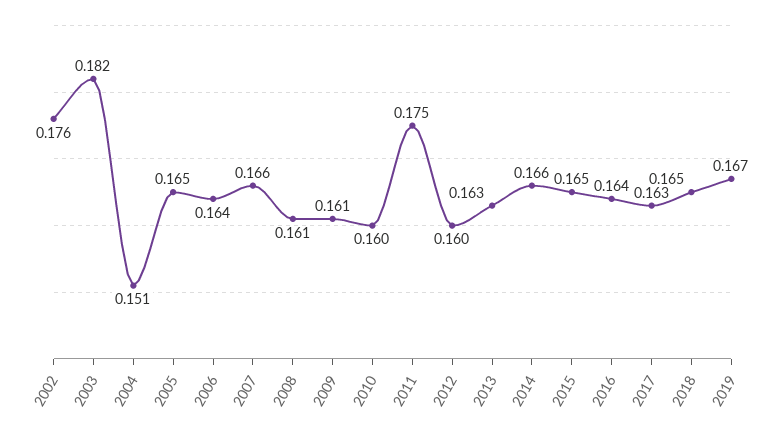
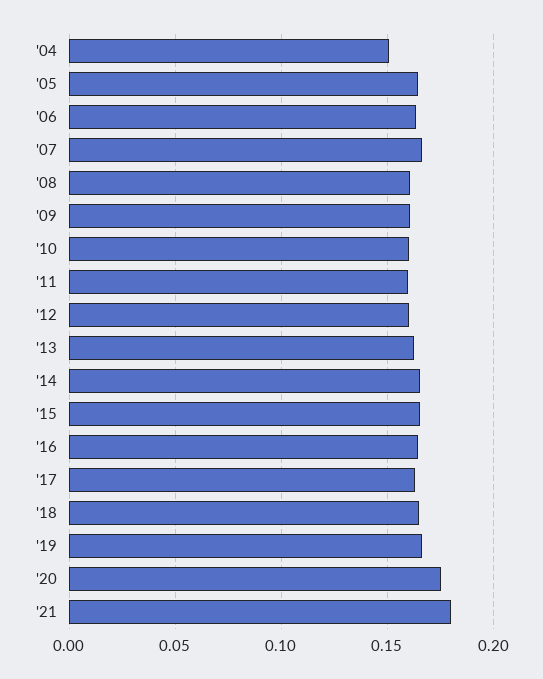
2002: 0.176 -> none
2003: 0.182 -> none
2011: 0.175 -> 0.16
'20: none -> 0.175
'21: none -> 0.18

